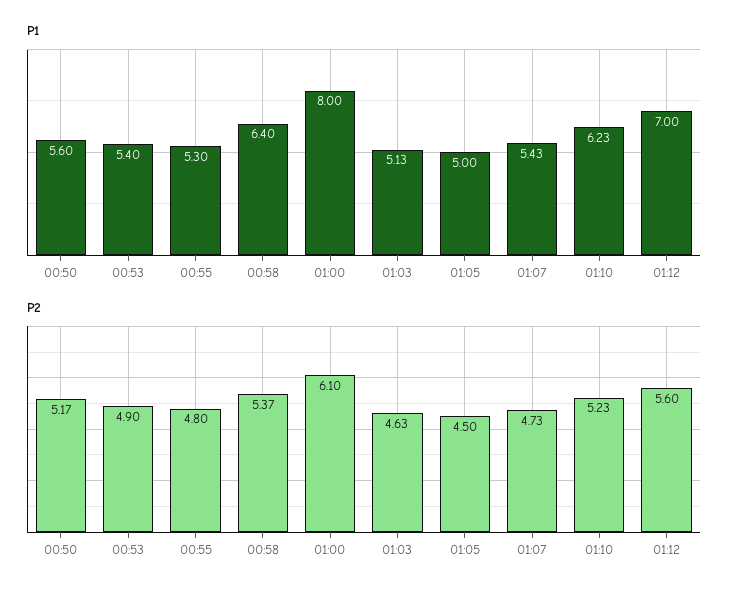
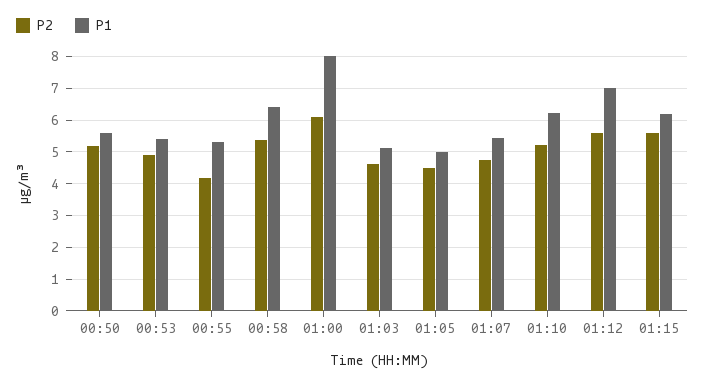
P2, 00:55: 4.8 -> 4.2
P2, 01:15: none -> 5.6
P1, 01:15: none -> 6.2

